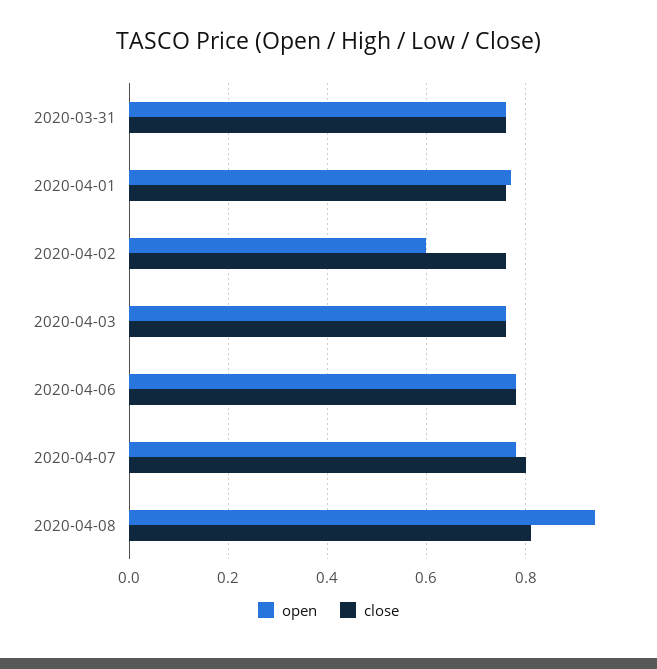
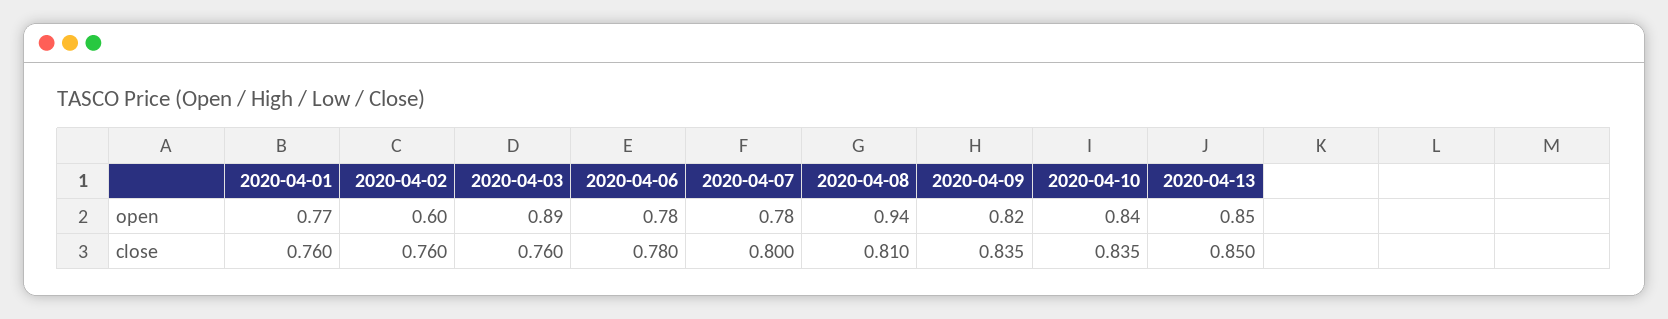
open, 2020-03-31: 0.75 -> none
close, 2020-03-31: 0.75 -> none
open, 2020-04-03: 0.75 -> 0.89
open, 2020-04-09: none -> 0.82
open, 2020-04-10: none -> 0.84
open, 2020-04-13: none -> 0.85
close, 2020-04-09: none -> 0.835
close, 2020-04-10: none -> 0.835
close, 2020-04-13: none -> 0.85

